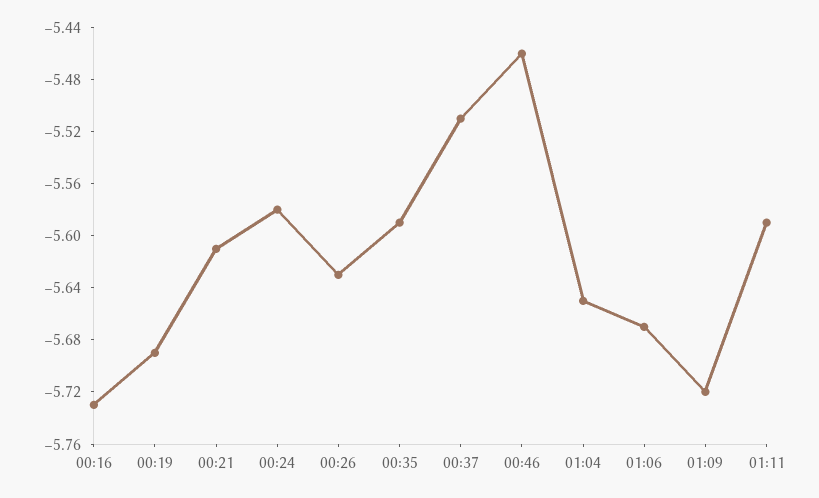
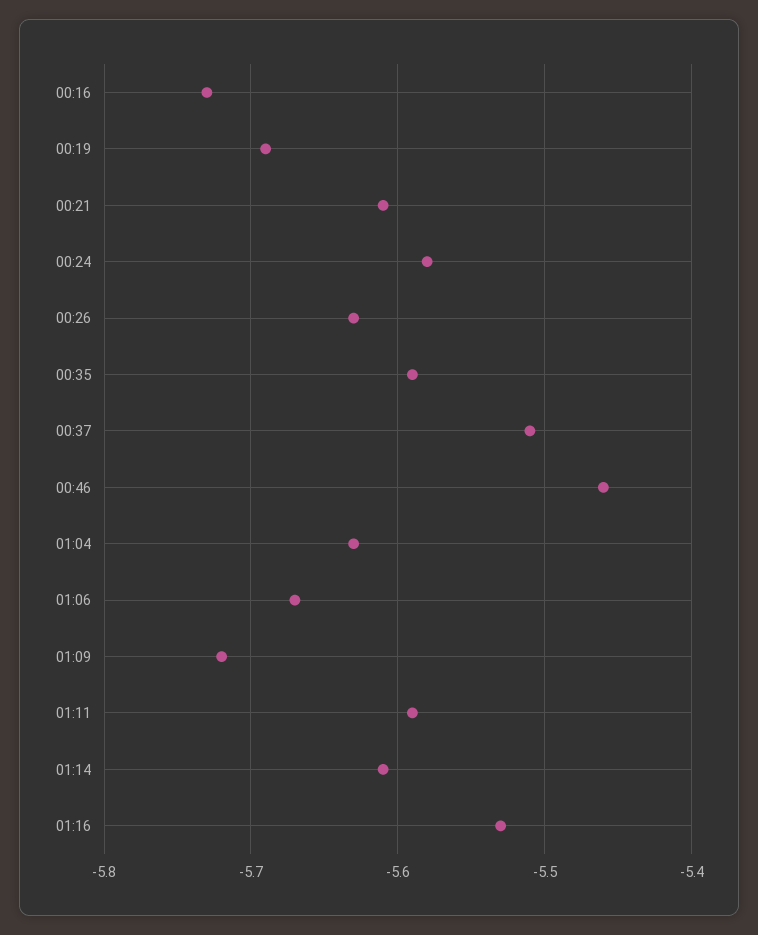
01:04: -5.65 -> -5.63
01:14: none -> -5.61
01:16: none -> -5.53

